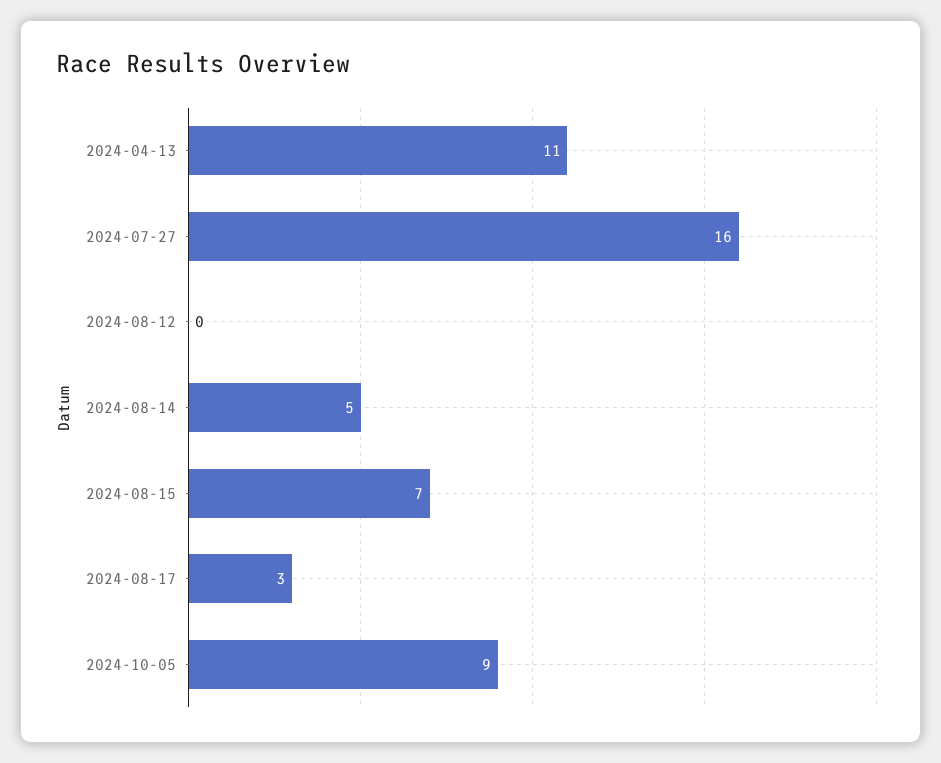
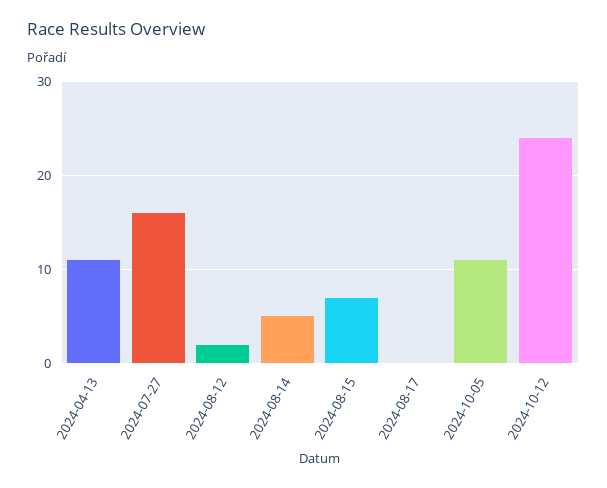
2024-08-12: 0 -> 2
2024-08-17: 3 -> 0
2024-10-05: 9 -> 11
2024-10-12: none -> 24

